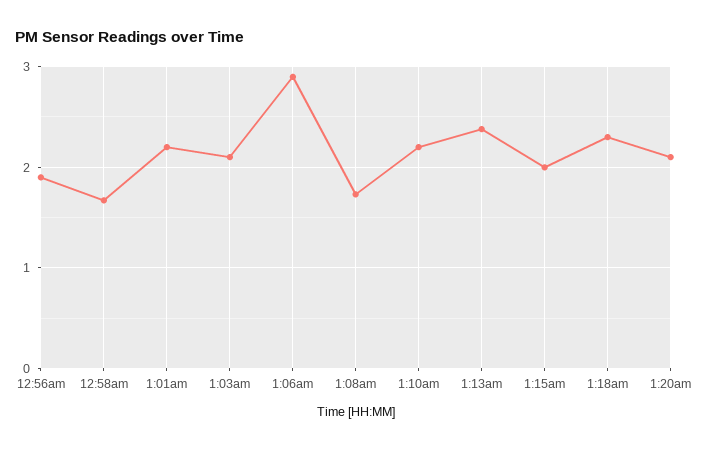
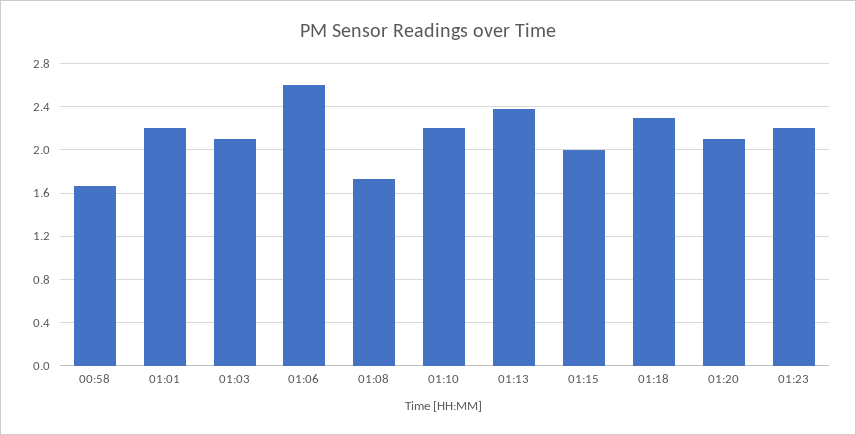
12:56am: 1.9 -> none
1:06am: 2.9 -> 2.6
01:23: none -> 2.2

